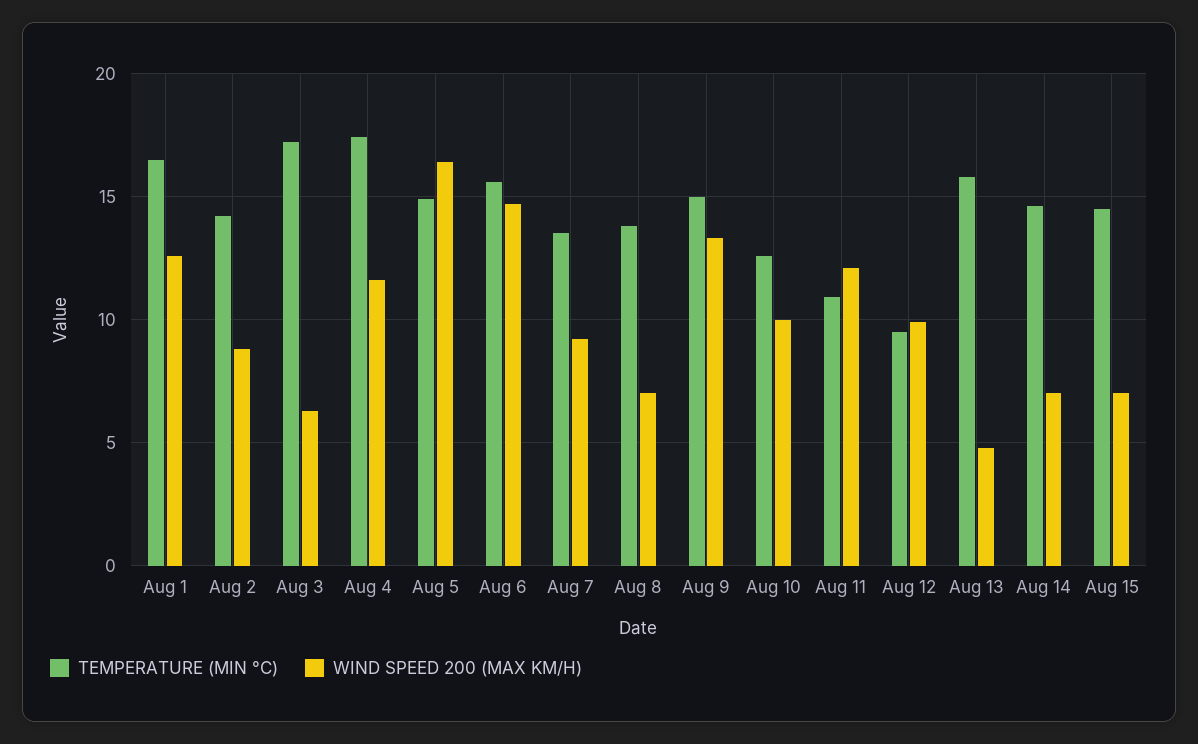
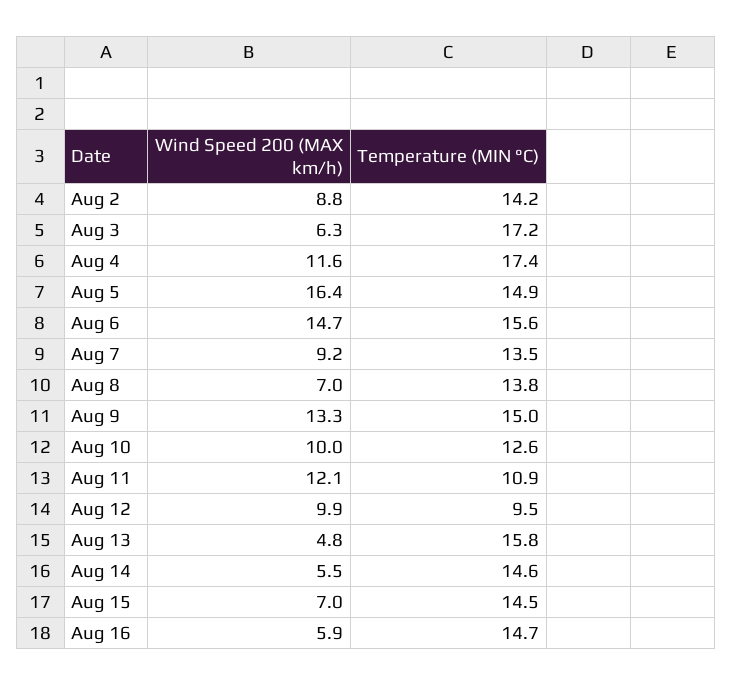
TEMPERATURE (MIN °C), Aug 1: 16.5 -> none
WIND SPEED 200 (MAX KM/H), Aug 1: 12.5 -> none
WIND SPEED 200 (MAX KM/H), Aug 14: 7 -> 5.5
WIND SPEED 200 (MAX KM/H), Aug 16: none -> 5.9
TEMPERATURE (MIN °C), Aug 16: none -> 14.7

